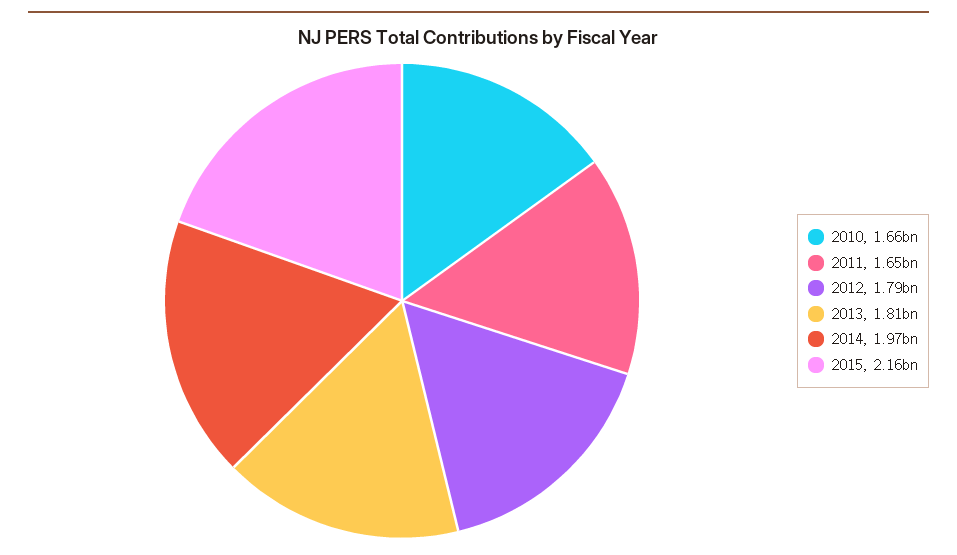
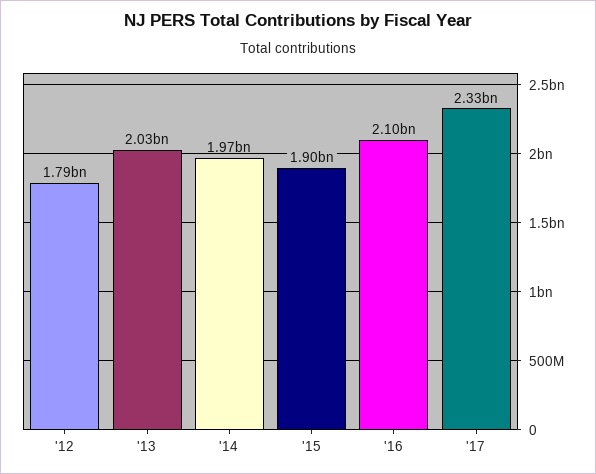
2010: 1660000000 -> none
2011: 1650000000 -> none
2013: 1810000000 -> 2030000000
2015: 2160000000 -> 1900000000
'16: none -> 2100000000
'17: none -> 2330000000

